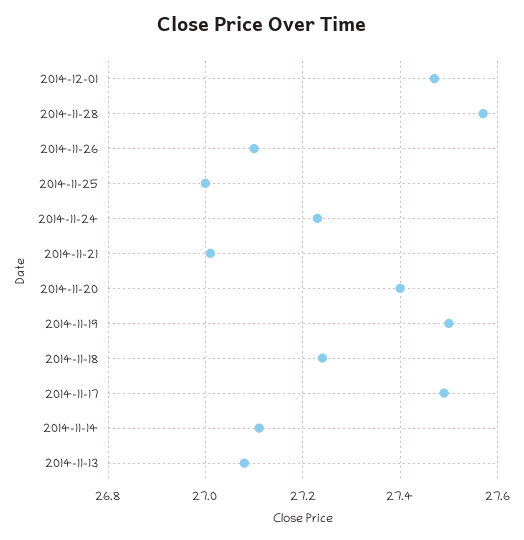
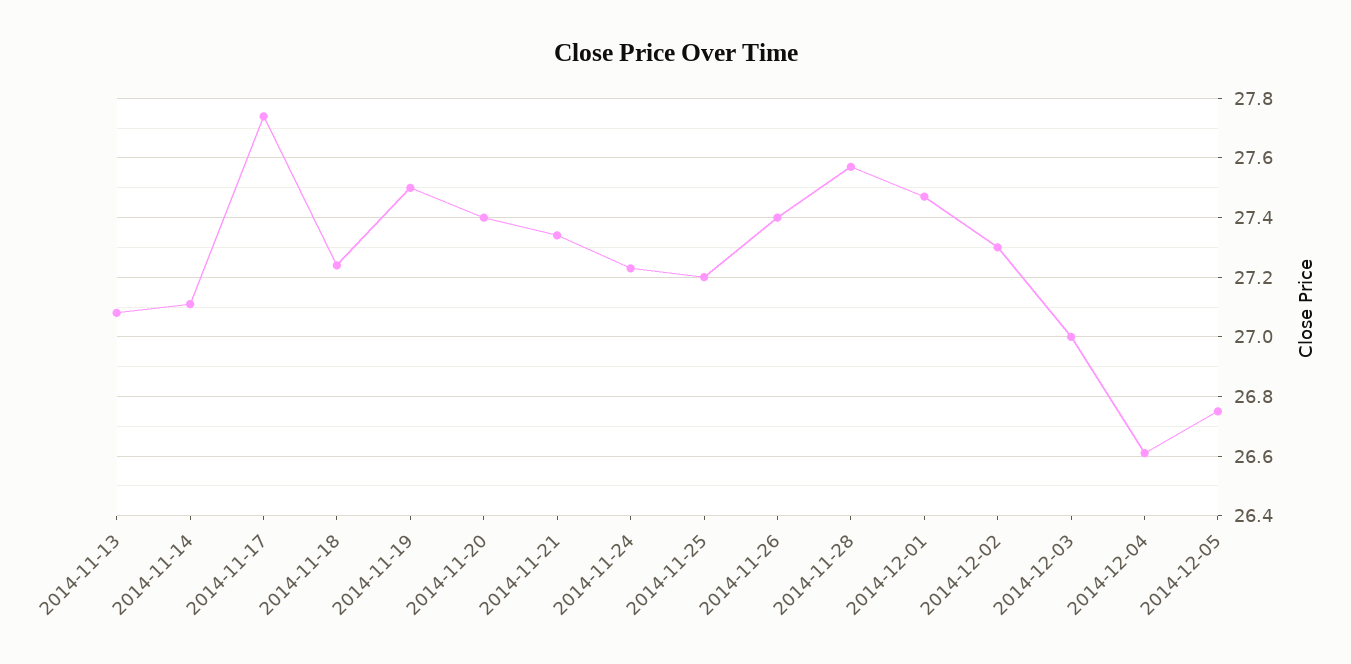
2014-11-26: 27.1 -> 27.4
2014-11-25: 27 -> 27.2
2014-11-21: 27 -> 27.35
2014-11-17: 27.5 -> 27.75
2014-12-02: none -> 27.3
2014-12-03: none -> 27
2014-12-04: none -> 26.6
2014-12-05: none -> 26.75

